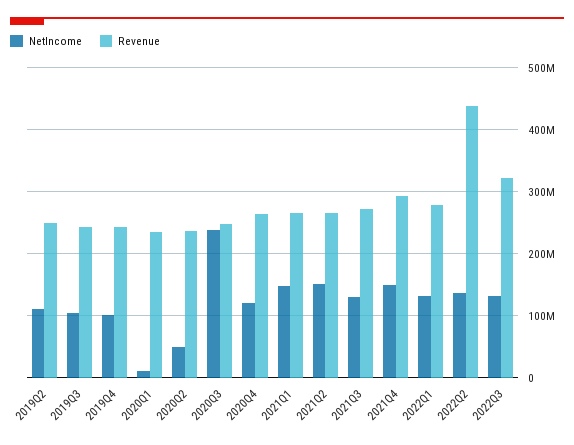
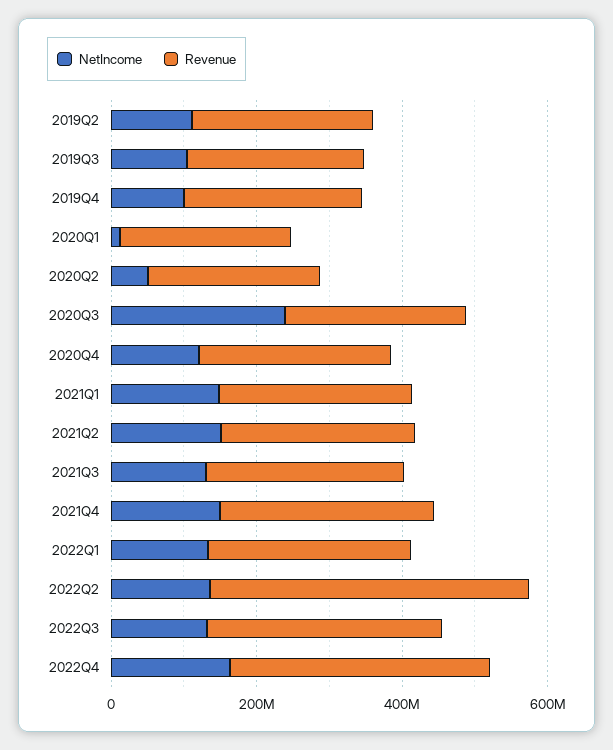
NetIncome, 2022Q4: none -> 150000000
Revenue, 2022Q4: none -> 350000000

